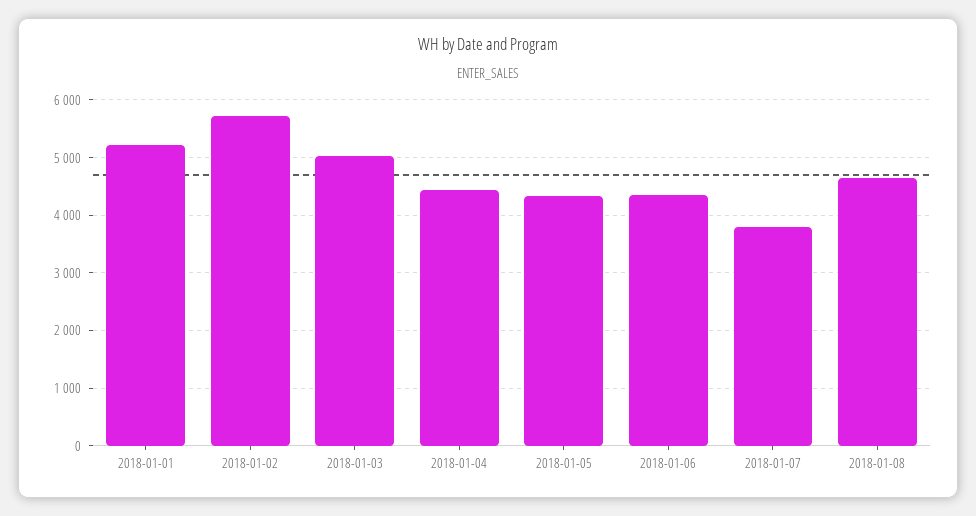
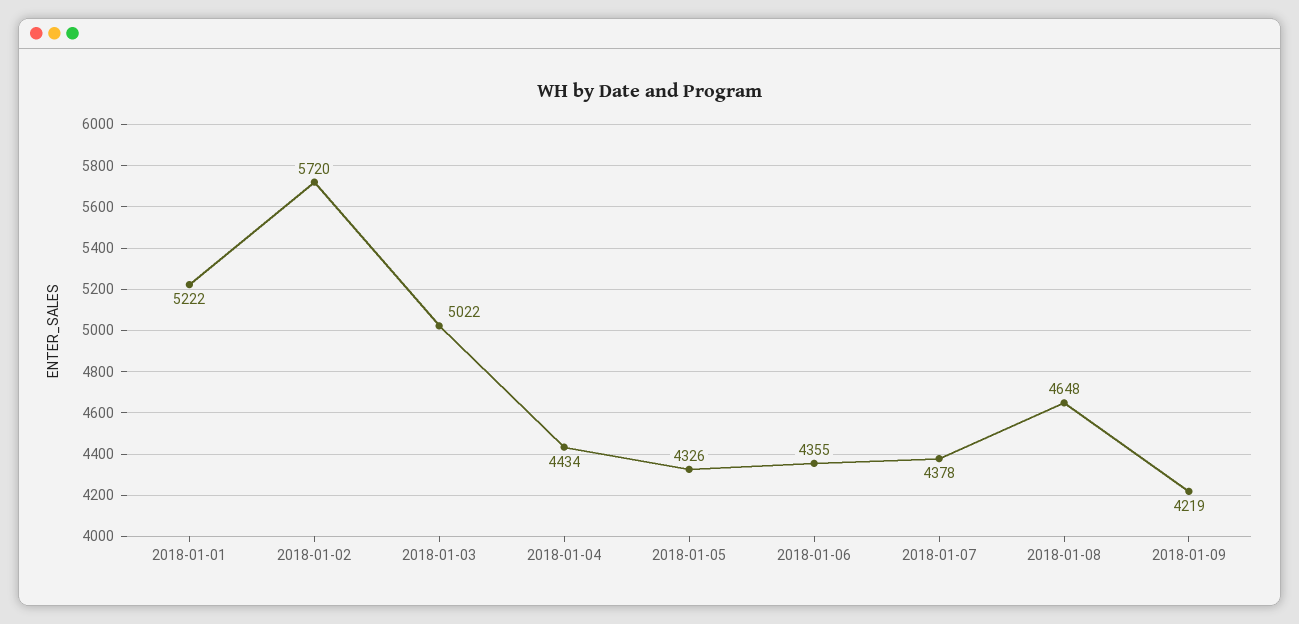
2018-01-07: 3800 -> 4378
2018-01-09: none -> 4219

